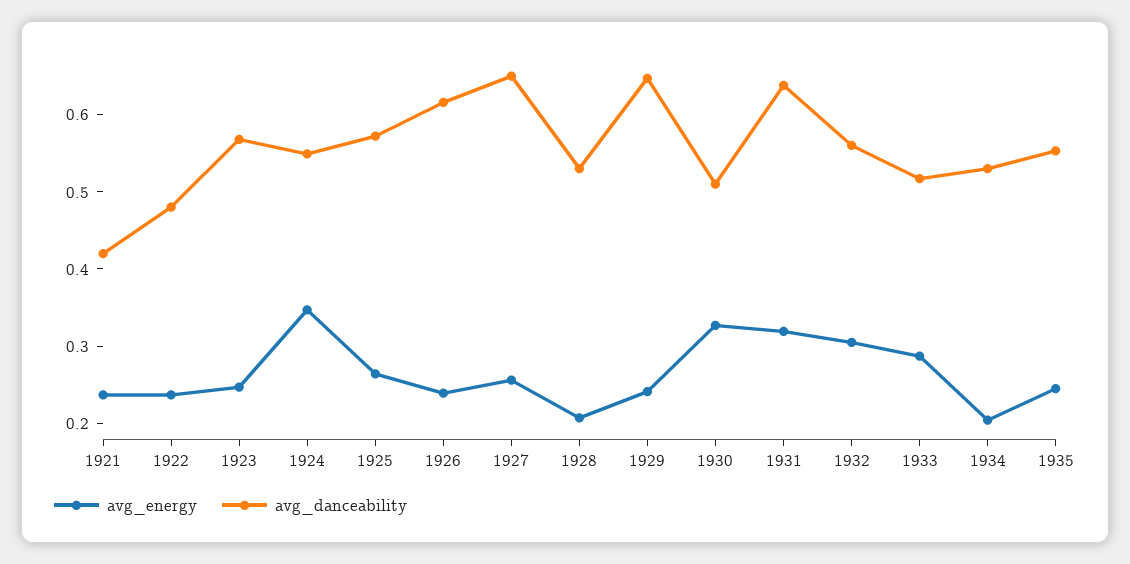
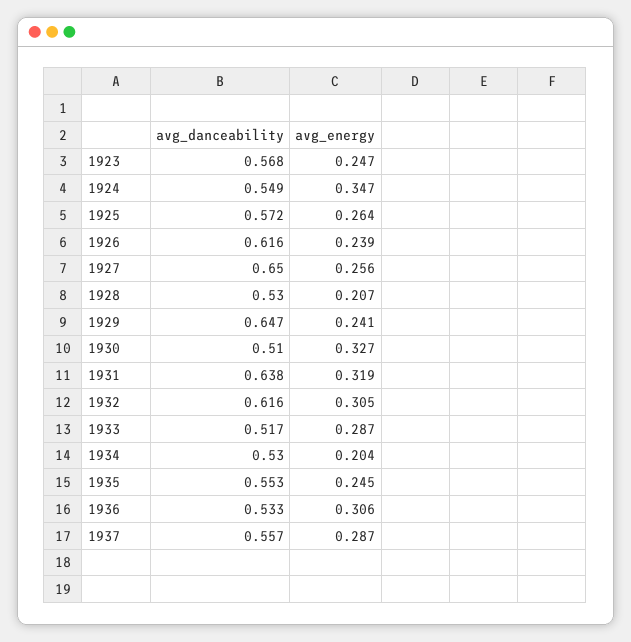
avg_energy, 1921: 0.24 -> none
avg_danceability, 1921: 0.42 -> none
avg_energy, 1922: 0.24 -> none
avg_danceability, 1922: 0.48 -> none
avg_danceability, 1932: 0.56 -> 0.616
avg_danceability, 1936: none -> 0.533
avg_energy, 1936: none -> 0.306
avg_danceability, 1937: none -> 0.557
avg_energy, 1937: none -> 0.287

